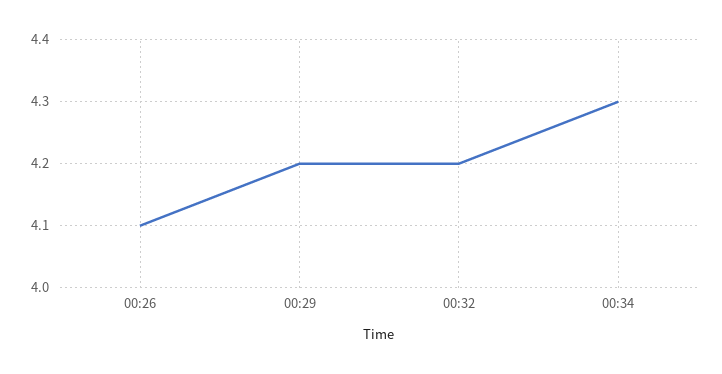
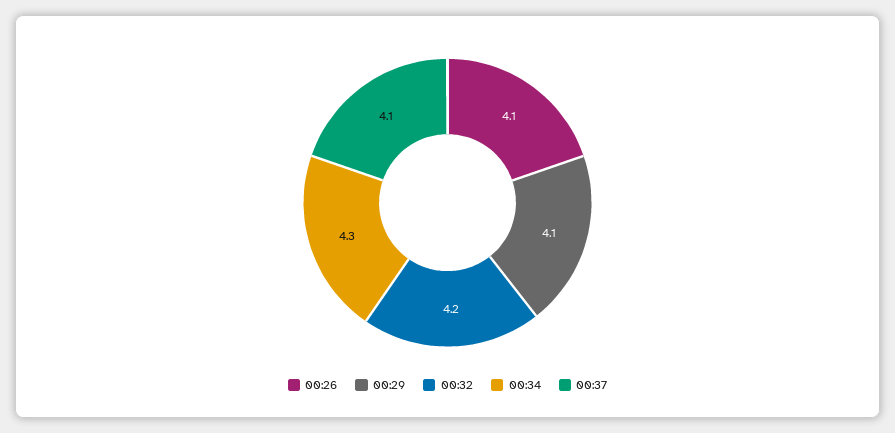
00:29: 4.2 -> 4.1
00:37: none -> 4.1

